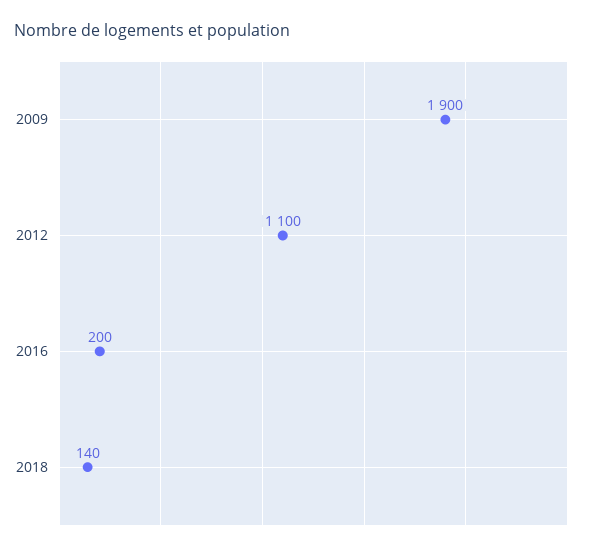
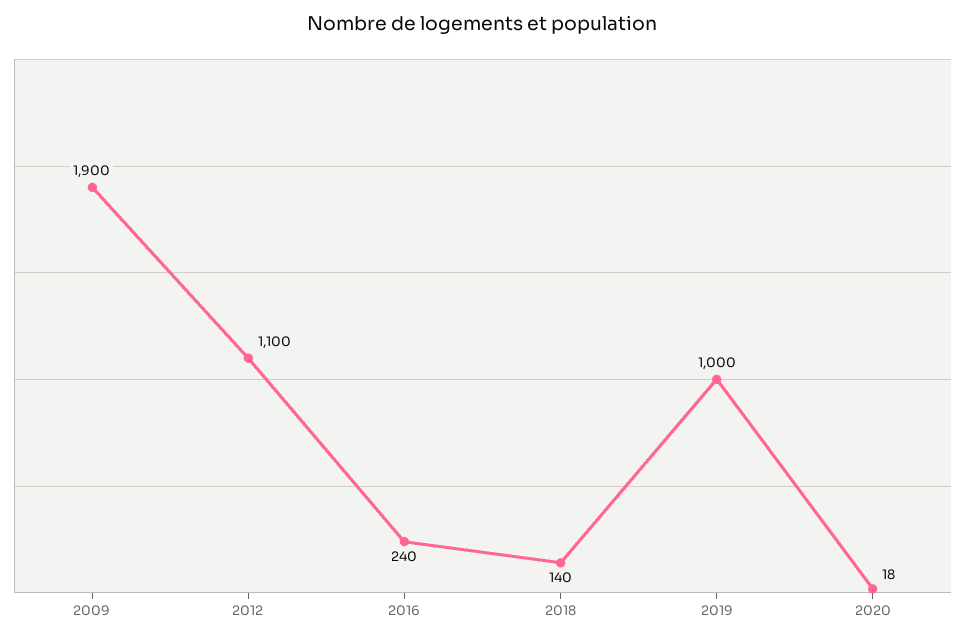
2016: 200 -> 240
2019: none -> 1000
2020: none -> 18

